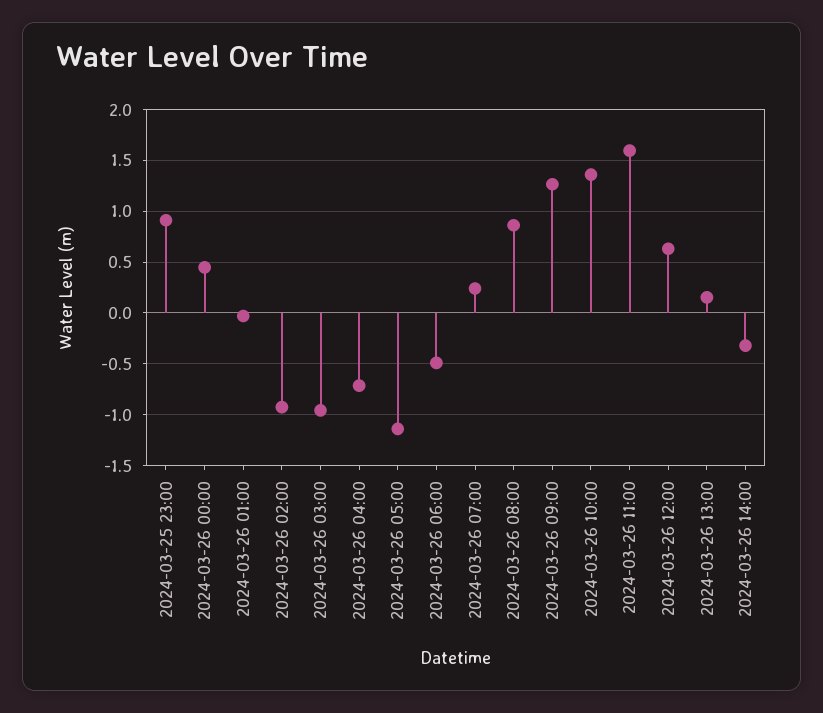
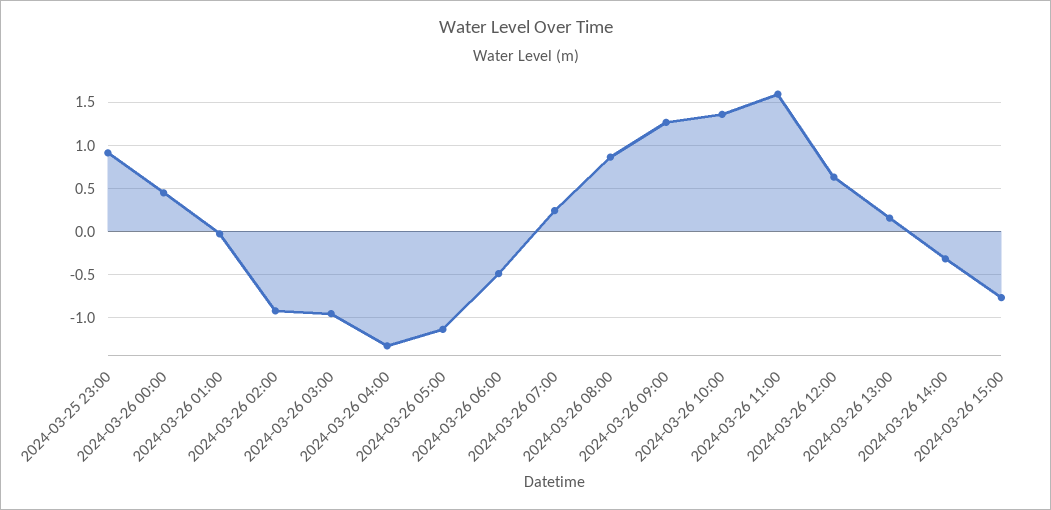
2024-03-26 04:00: -0.7 -> -1.3
2024-03-26 15:00: none -> -0.8

